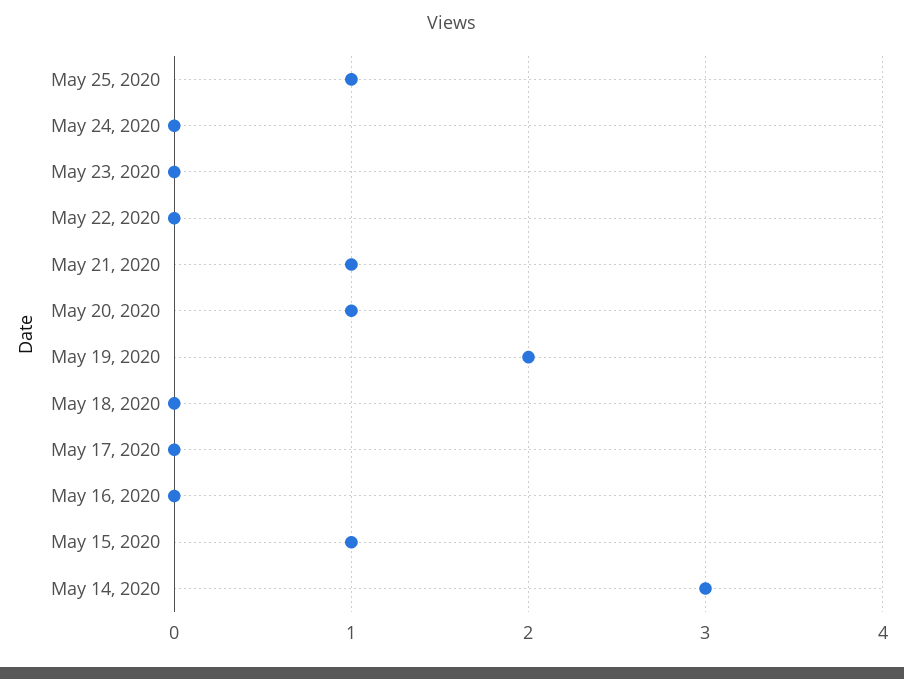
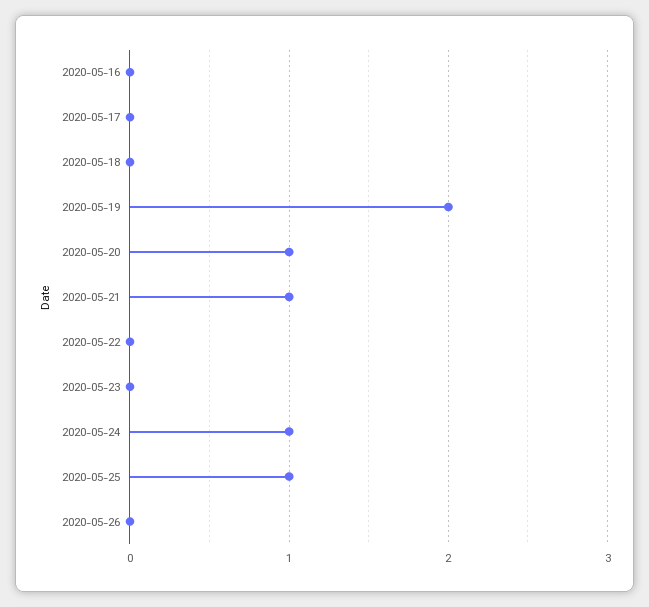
May 24, 2020: 0 -> 1
May 15, 2020: 1 -> none
May 14, 2020: 3 -> none
2020-05-26: none -> 0

